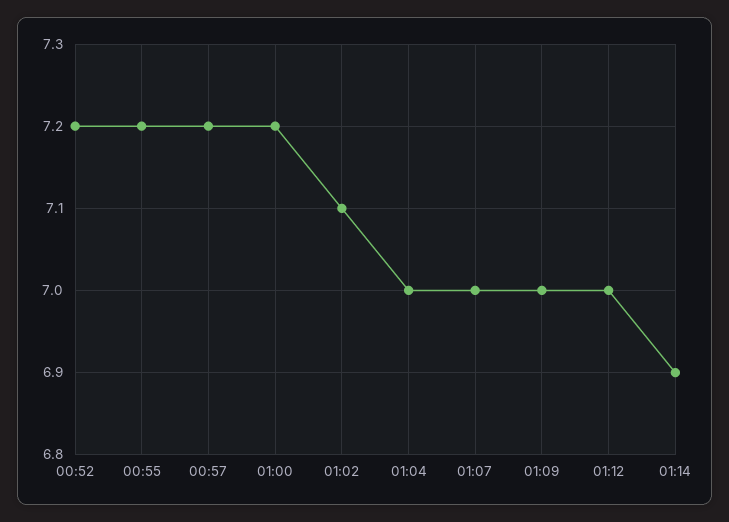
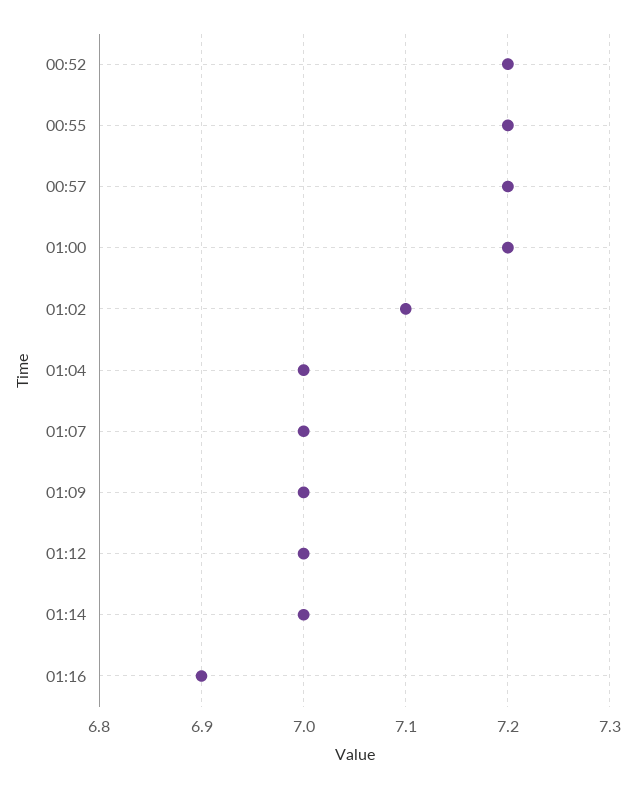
01:14: 6.9 -> 7
01:16: none -> 6.9

